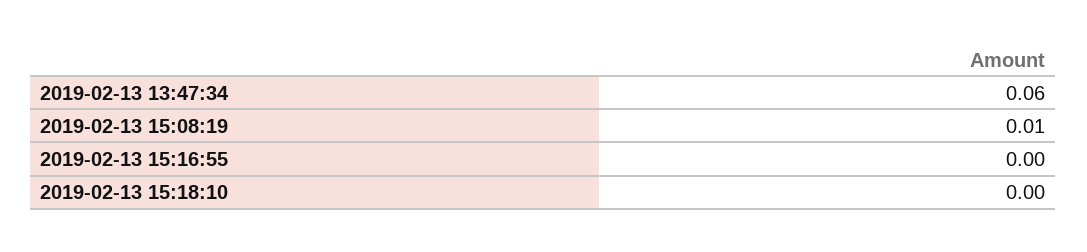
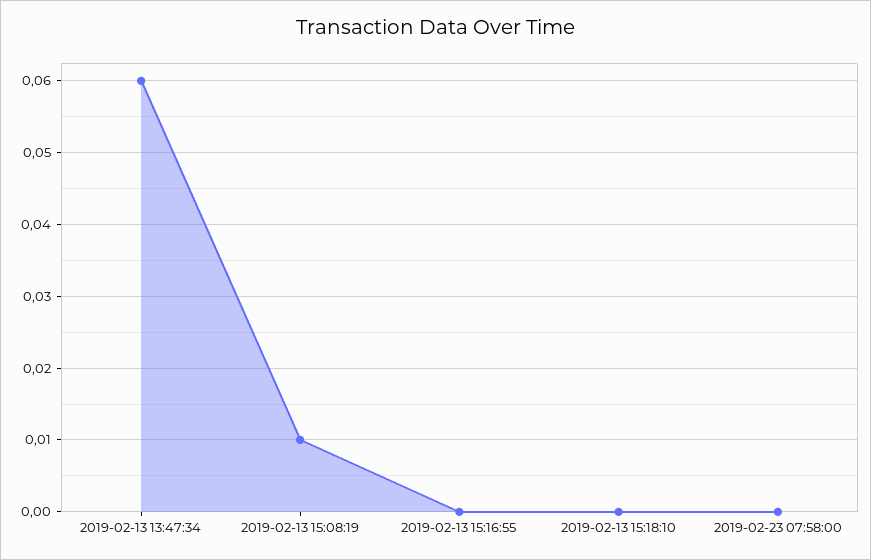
2019-02-23 07:58:00: none -> 0

